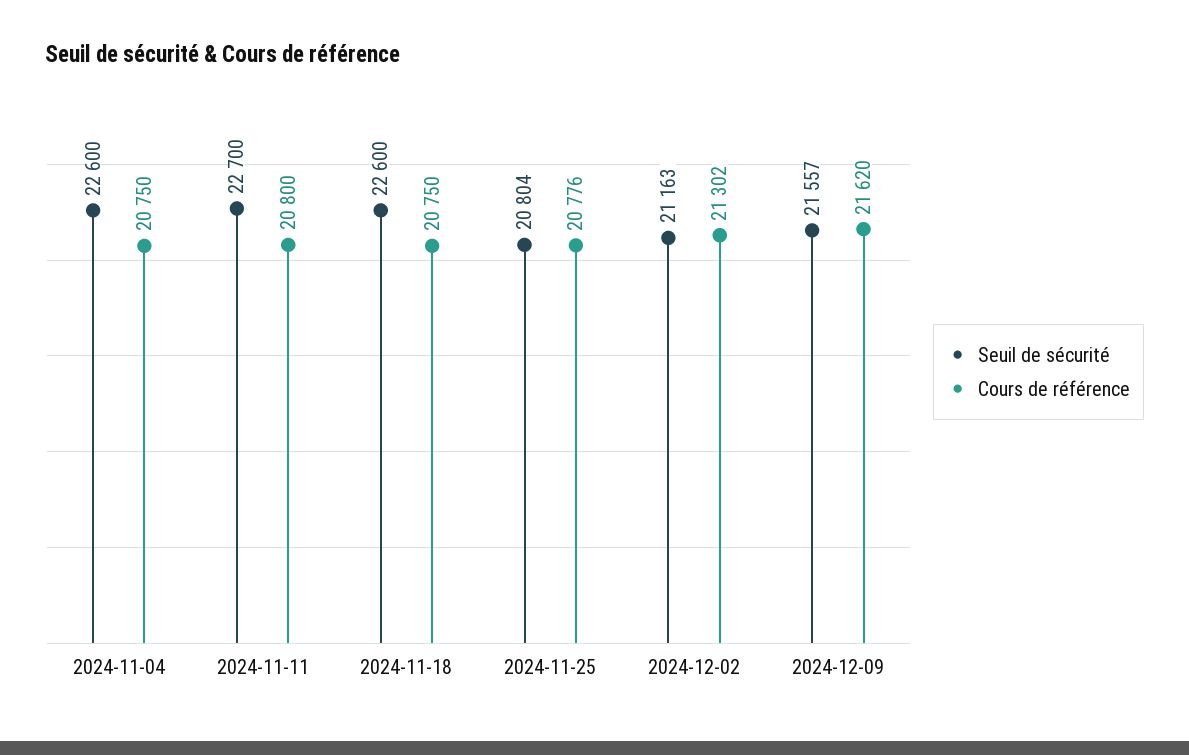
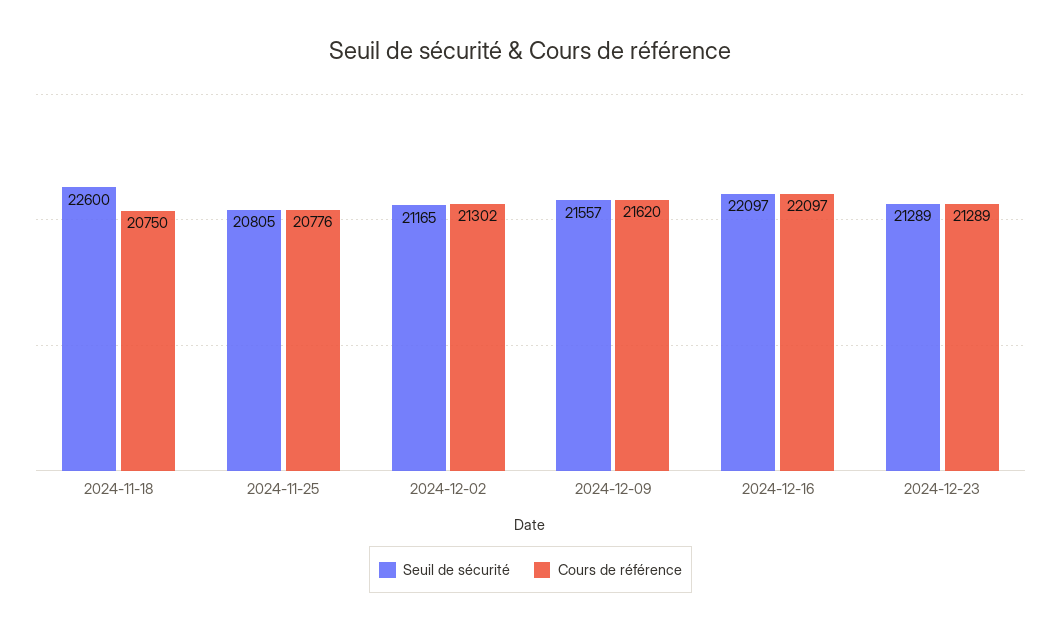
Seuil de sécurité, 2024-11-04: 22600 -> none
Cours de référence, 2024-11-04: 20750 -> none
Seuil de sécurité, 2024-11-11: 22700 -> none
Cours de référence, 2024-11-11: 20800 -> none
Seuil de sécurité, 2024-11-25: 20804 -> 20805
Seuil de sécurité, 2024-12-02: 21163 -> 21165
Seuil de sécurité, 2024-12-16: none -> 22097
Cours de référence, 2024-12-16: none -> 22097
Seuil de sécurité, 2024-12-23: none -> 21289
Cours de référence, 2024-12-23: none -> 21289

